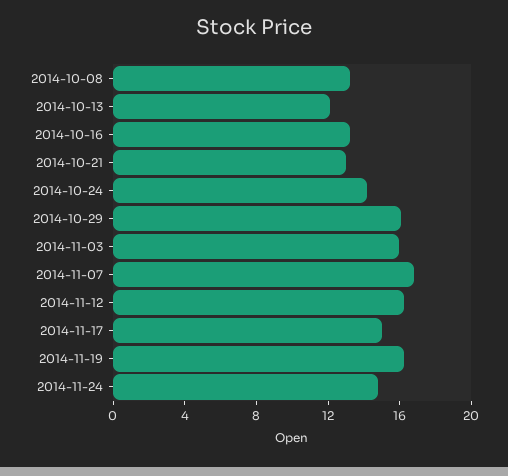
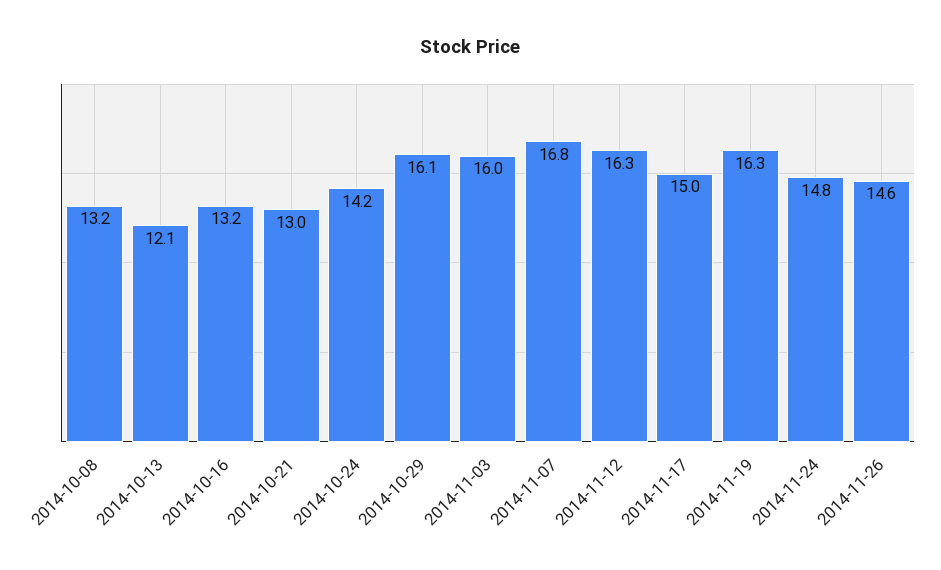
2014-11-26: none -> 14.6

